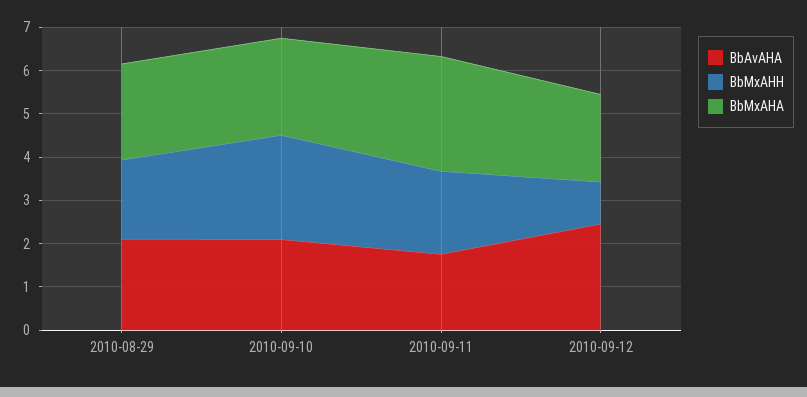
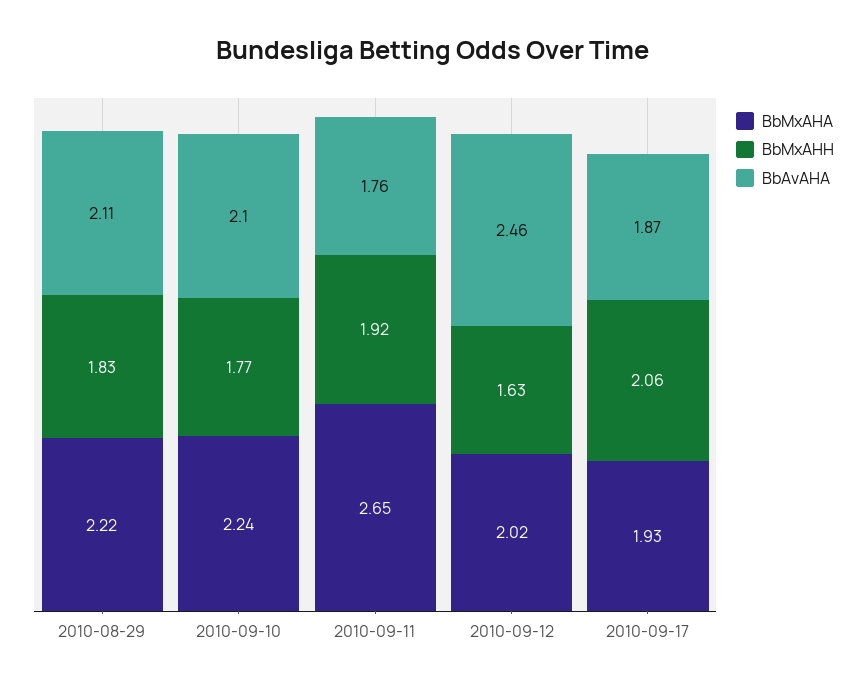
BbMxAHH, 2010-09-10: 2.4 -> 1.77
BbMxAHH, 2010-09-12: 1 -> 1.63
BbMxAHA, 2010-09-17: none -> 1.93
BbMxAHH, 2010-09-17: none -> 2.06
BbAvAHA, 2010-09-17: none -> 1.87

